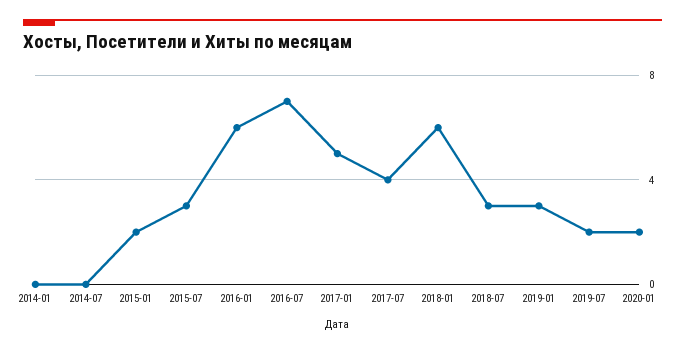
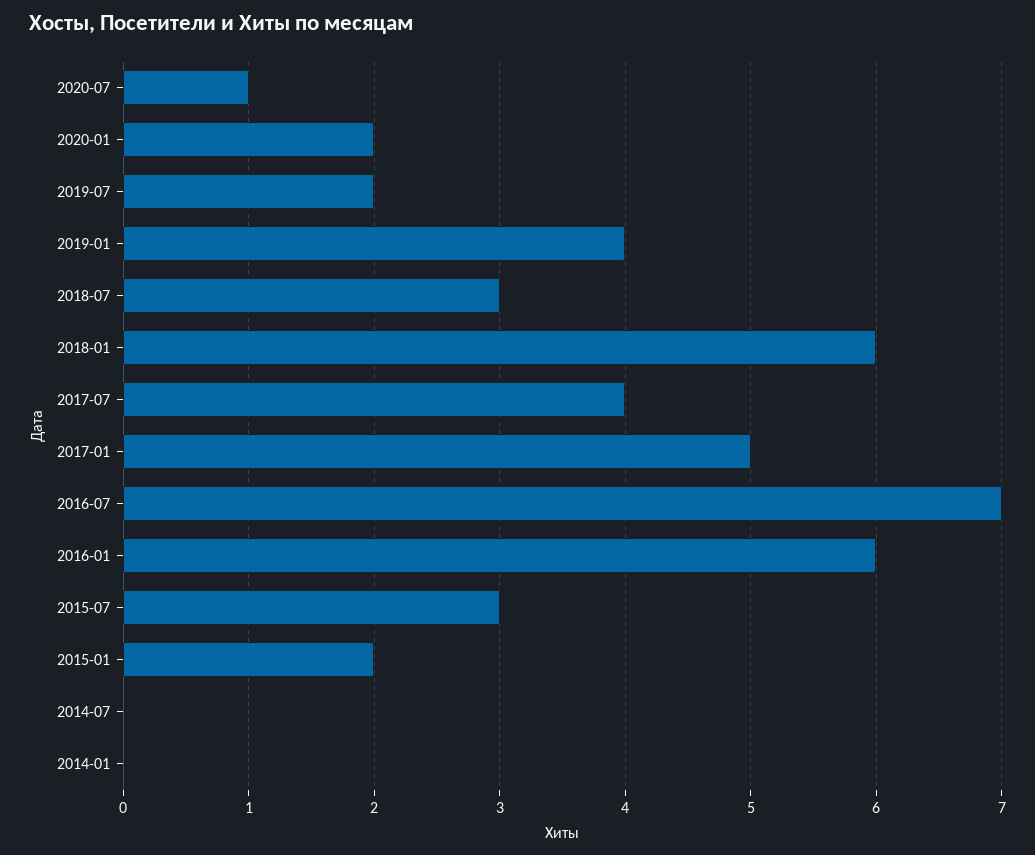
2019-01: 3 -> 4
2020-07: none -> 1

